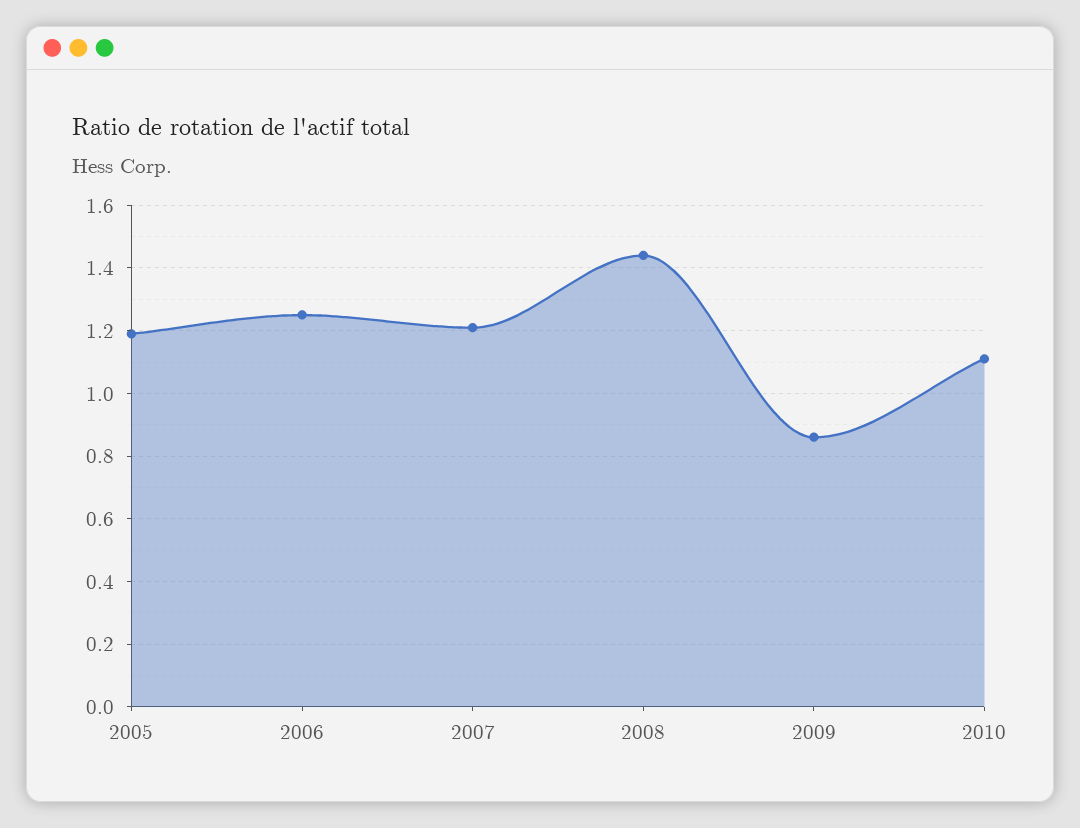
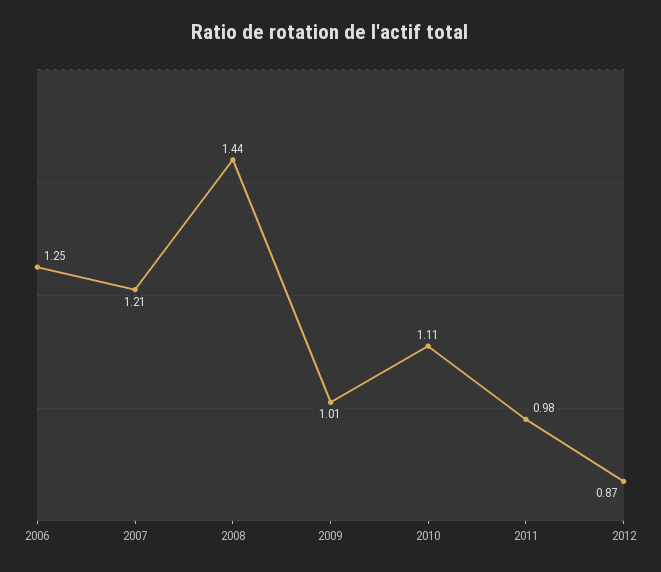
2005: 1.2 -> none
2009: 0.85 -> 1.01
2011: none -> 0.98
2012: none -> 0.87

